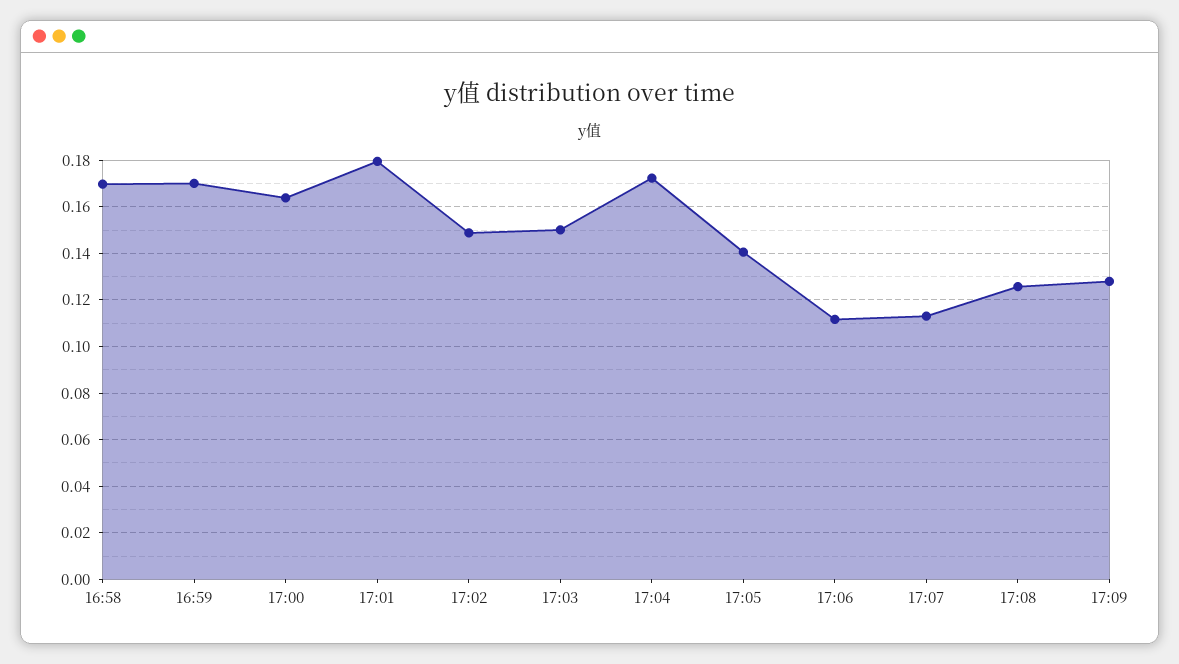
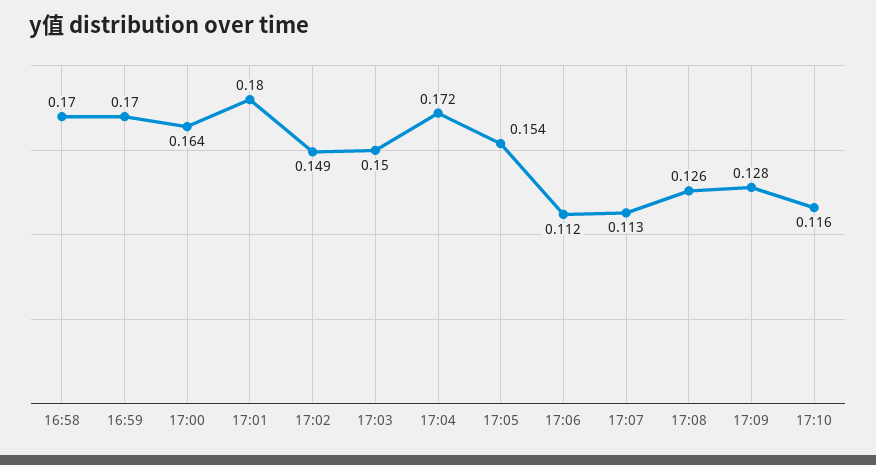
17:05: 0.14 -> 0.154
17:10: none -> 0.116

